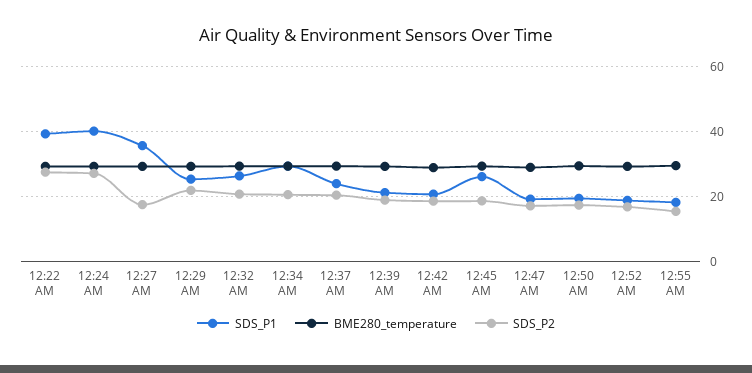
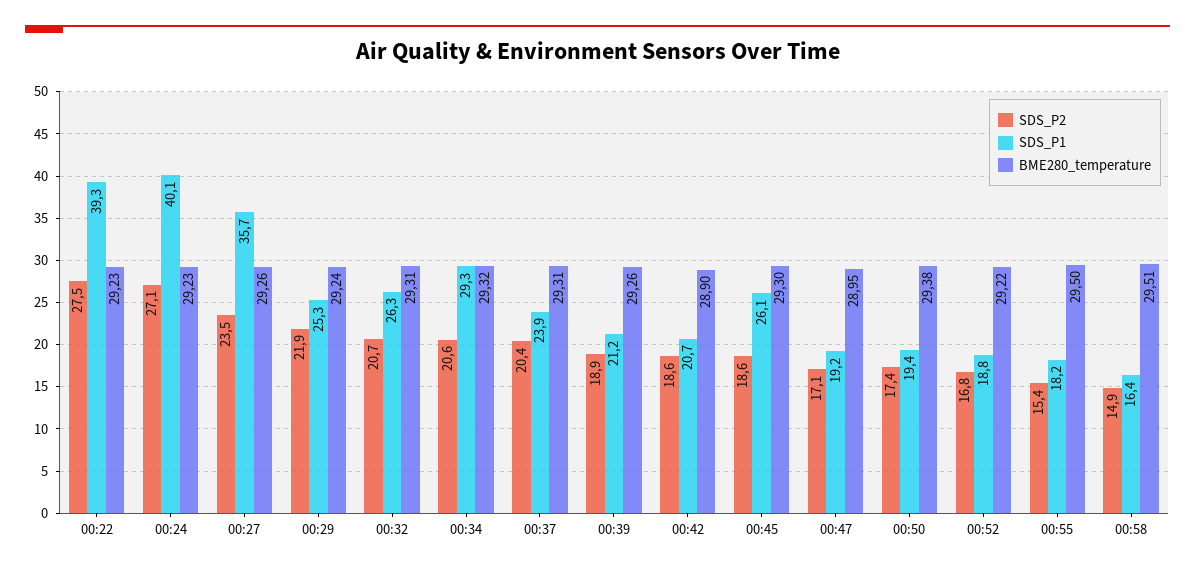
SDS_P2, 12:27 AM: 18 -> 23.5
SDS_P2, 00:58: none -> 14.9
SDS_P1, 00:58: none -> 16.4
BME280_temperature, 00:58: none -> 29.51

